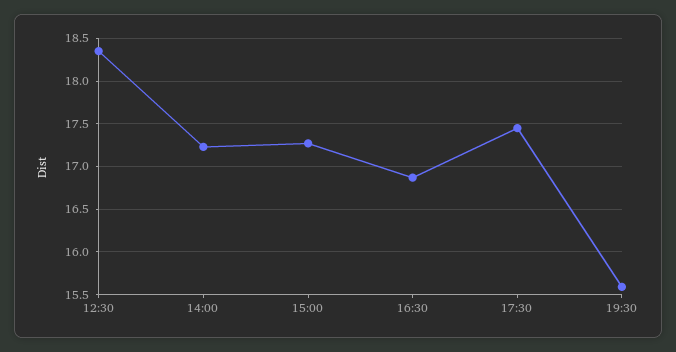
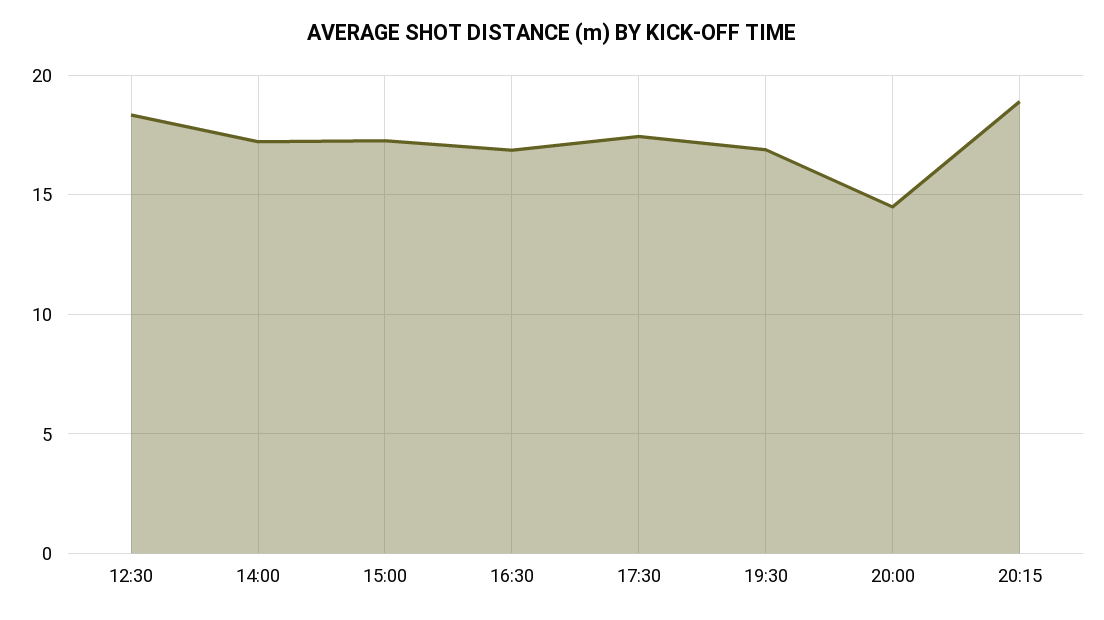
19:30: 15.6 -> 17
20:00: none -> 14.5
20:15: none -> 19

